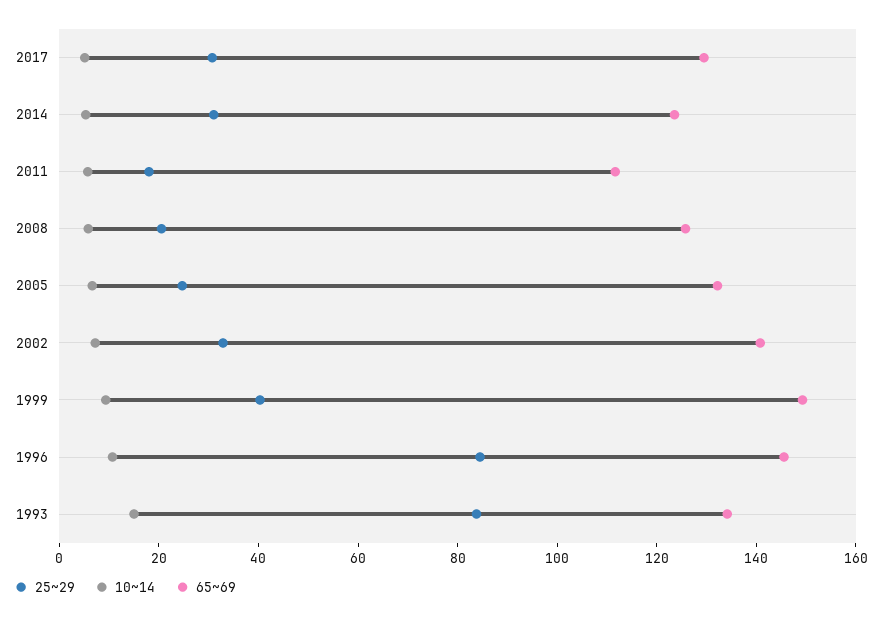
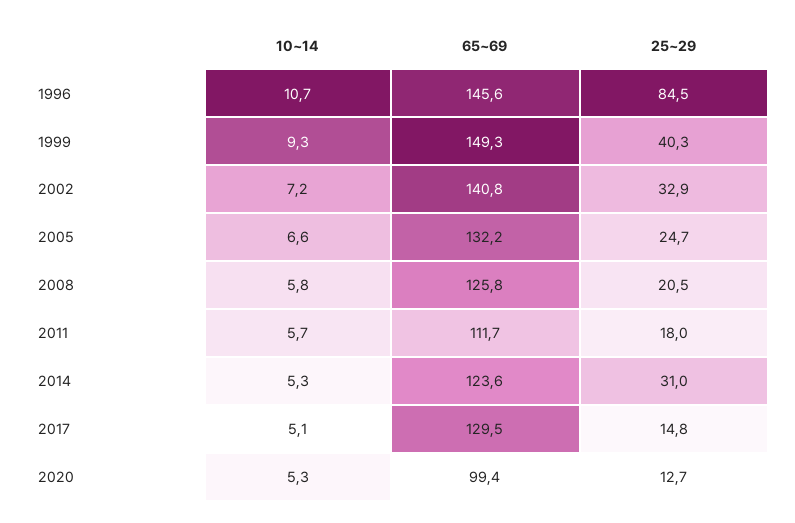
25~29, 2017: 30 -> 14.8
25~29, 1993: 85 -> none
10~14, 1993: 15 -> none
65~69, 1993: 135 -> none
10~14, 2020: none -> 5.3
65~69, 2020: none -> 99.4
25~29, 2020: none -> 12.7

